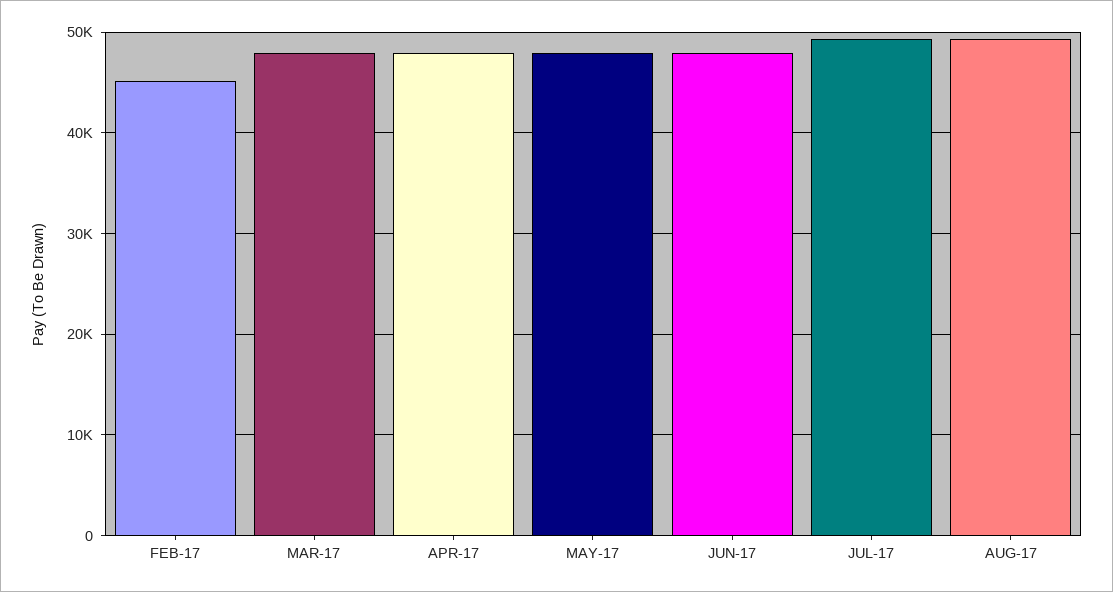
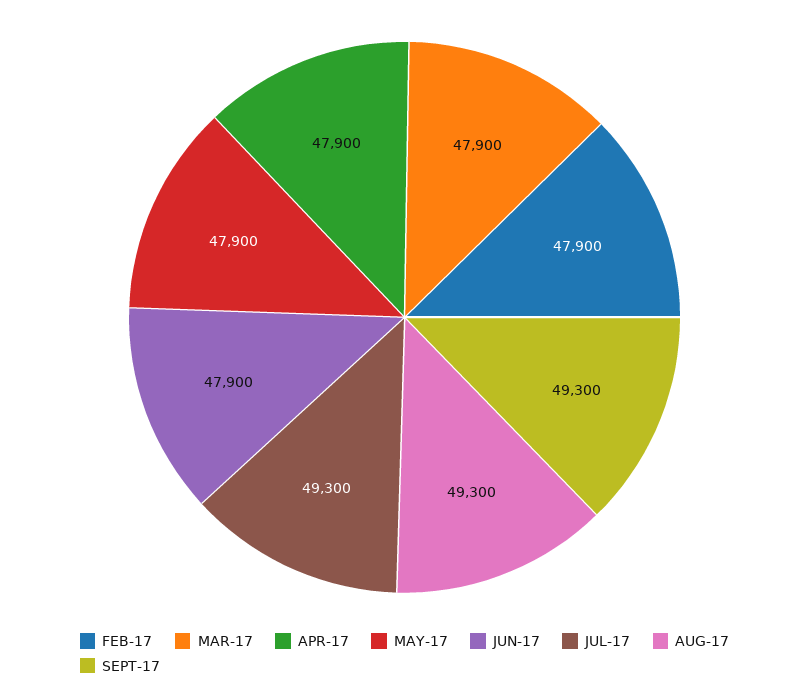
FEB-17: 45000 -> 47900
SEPT-17: none -> 49300

